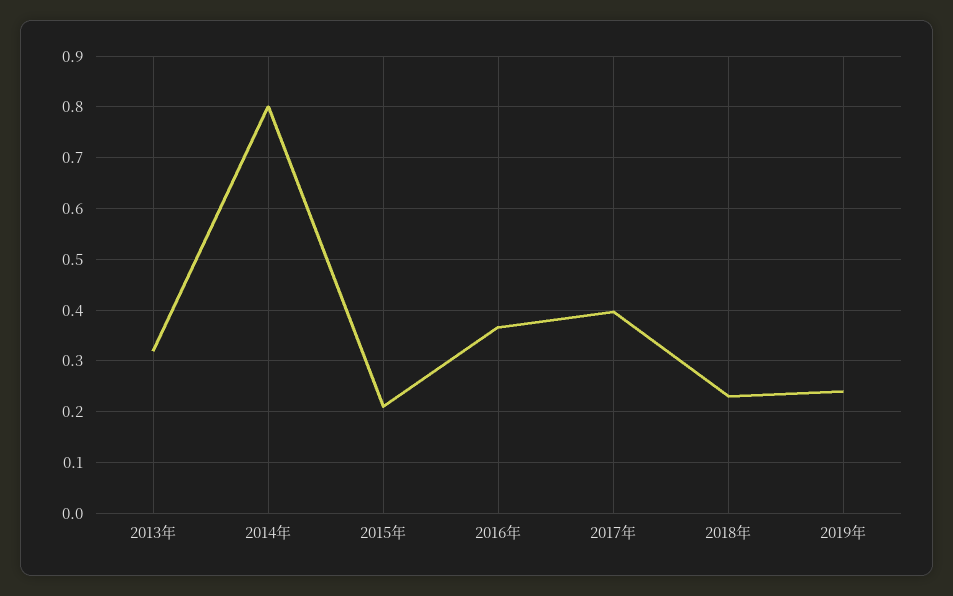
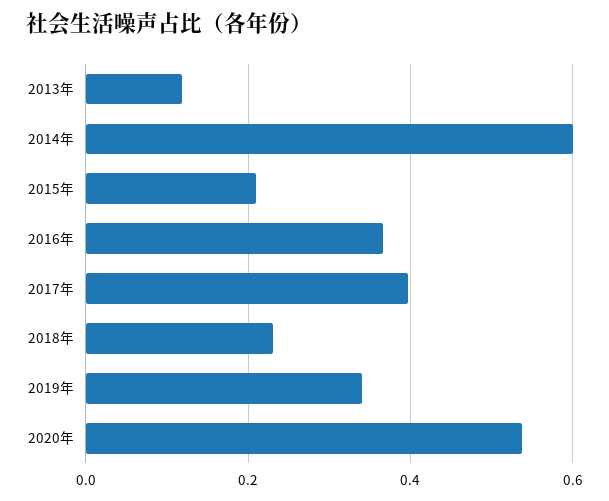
2013年: 0.32 -> 0.12
2014年: 0.8 -> 0.6
2019年: 0.24 -> 0.34
2020年: none -> 0.54

